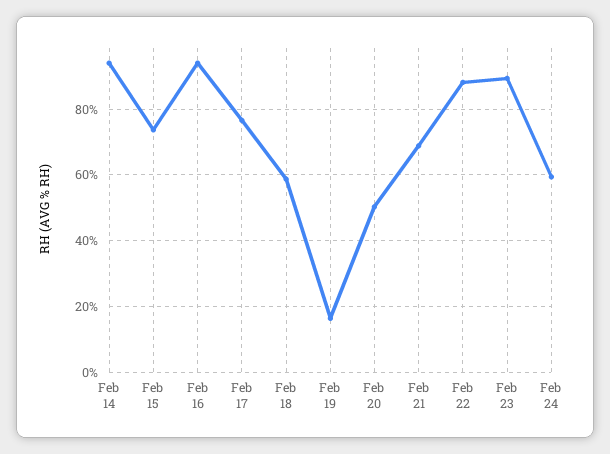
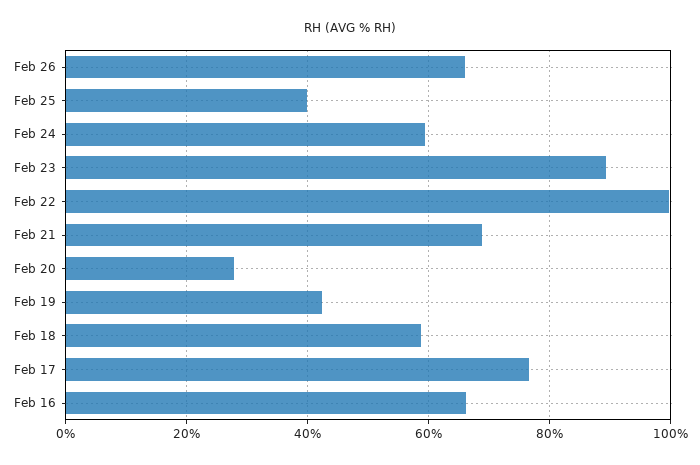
Feb 14: 94 -> none
Feb 15: 74 -> none
Feb 16: 94 -> 66
Feb 19: 16 -> 42
Feb 20: 50 -> 28
Feb 22: 88 -> 100
Feb 26: none -> 66
Feb 25: none -> 40

